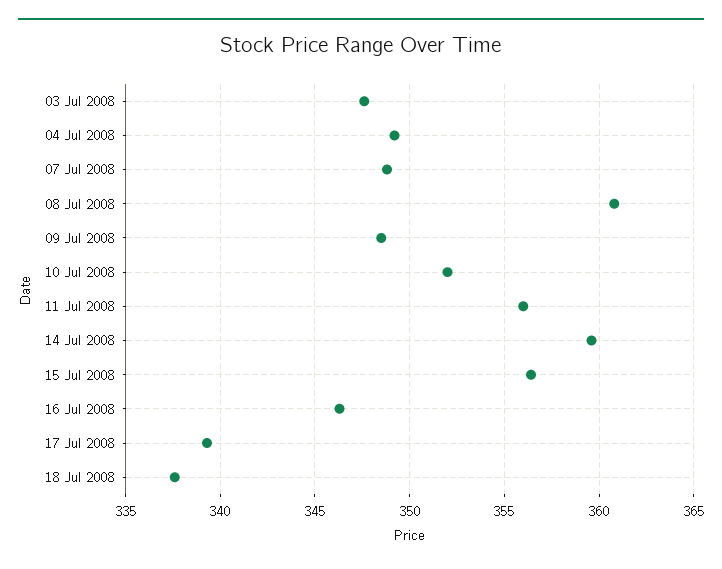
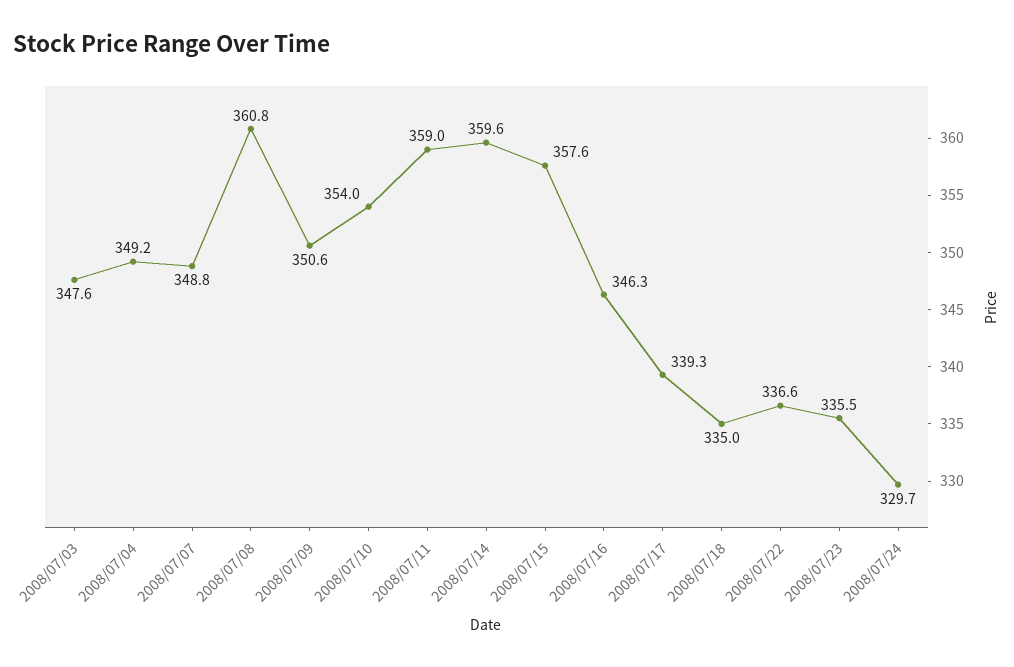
09 Jul 2008: 348.5 -> 350.6
10 Jul 2008: 352 -> 354
11 Jul 2008: 356 -> 359
15 Jul 2008: 356.5 -> 357.6
18 Jul 2008: 337.5 -> 335
2008/07/22: none -> 336.6
2008/07/23: none -> 335.5
2008/07/24: none -> 329.7

